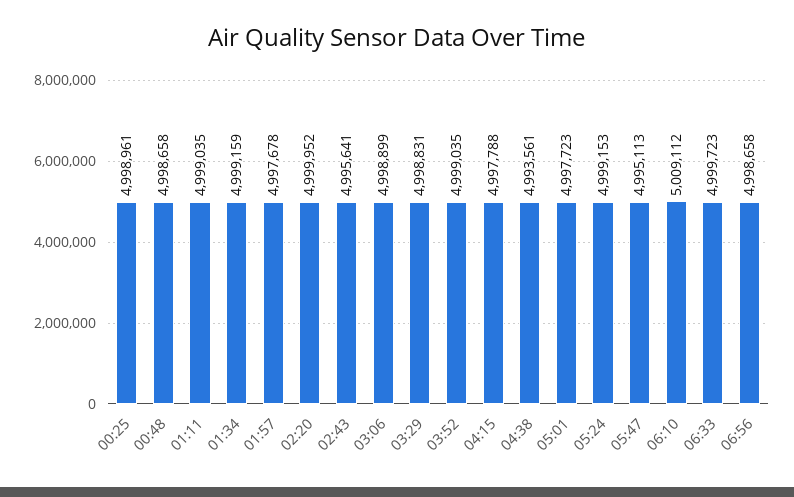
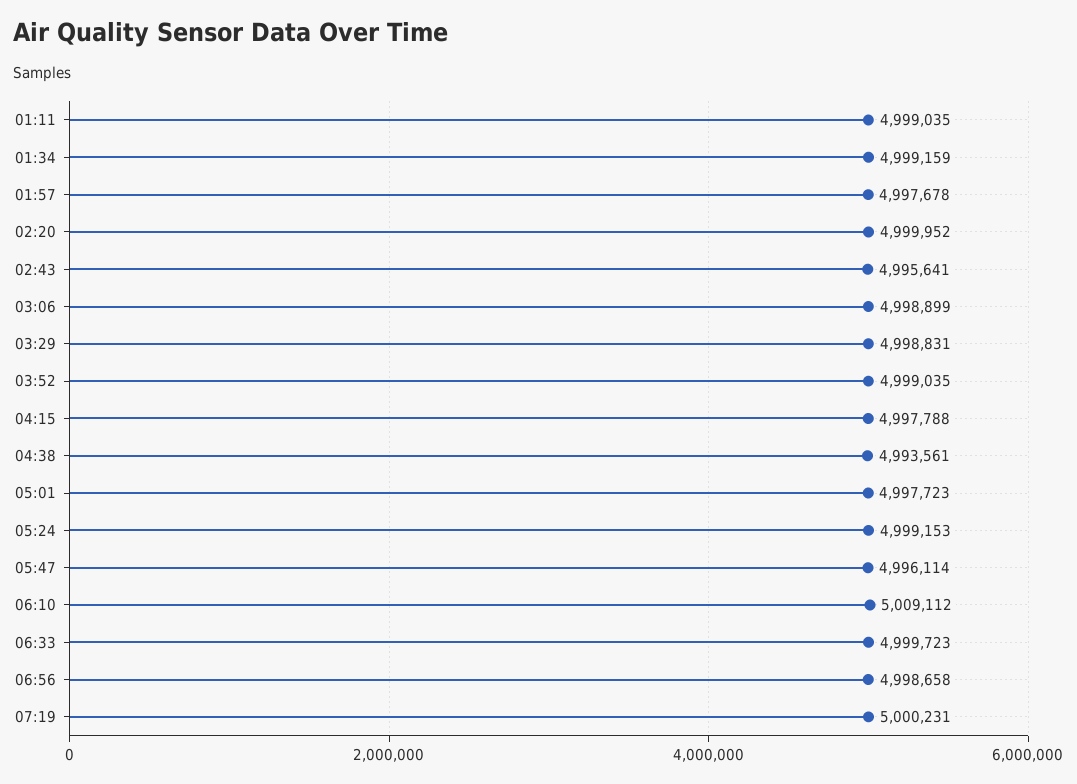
00:25: 4998961 -> none
00:48: 4998658 -> none
05:47: 4995113 -> 4996114
07:19: none -> 5000231

